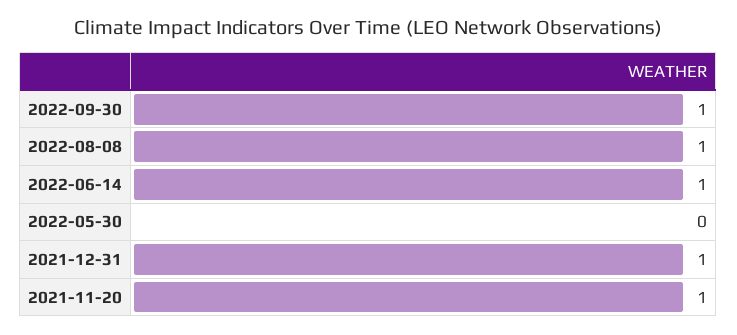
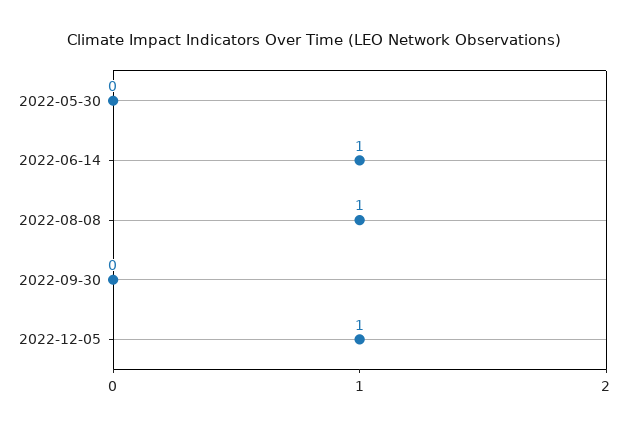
2022-09-30: 1 -> 0
2021-12-31: 1 -> none
2021-11-20: 1 -> none
2022-12-05: none -> 1

